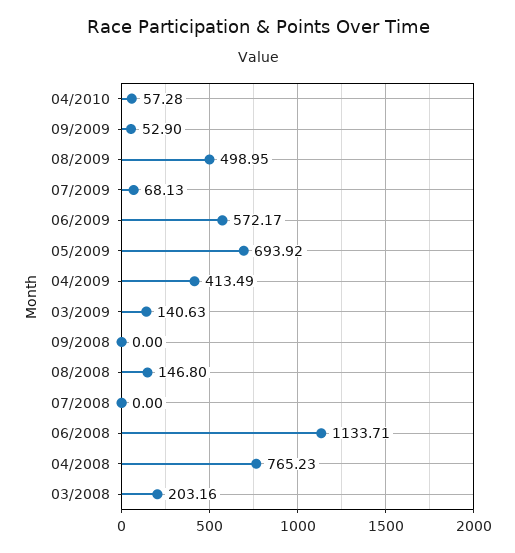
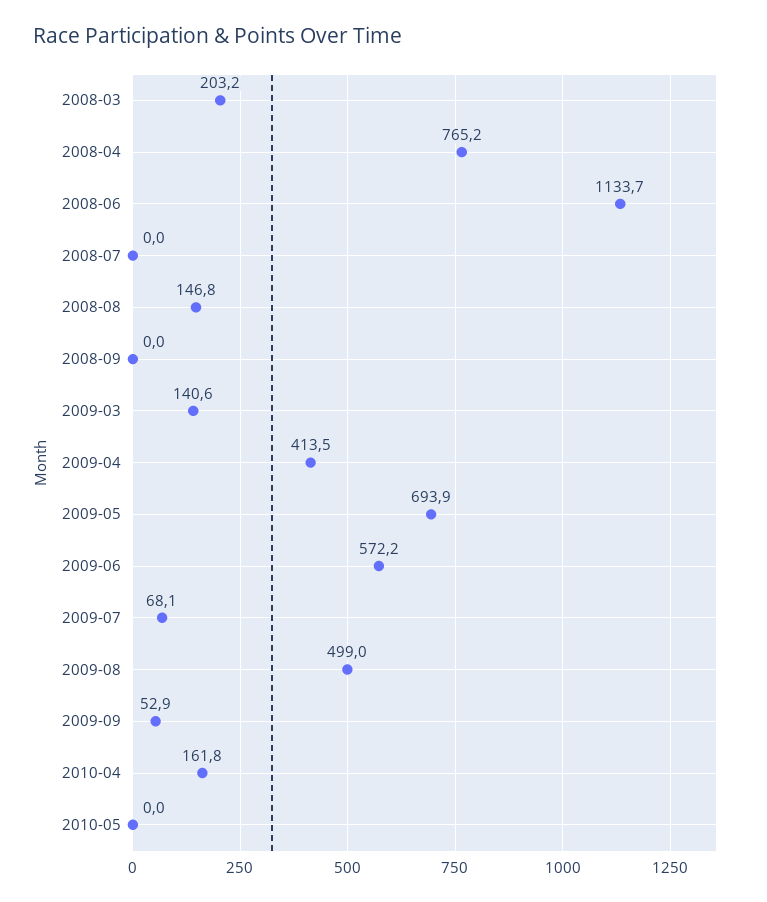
04/2010: 57.28 -> 161.8
2010-05: none -> 0

